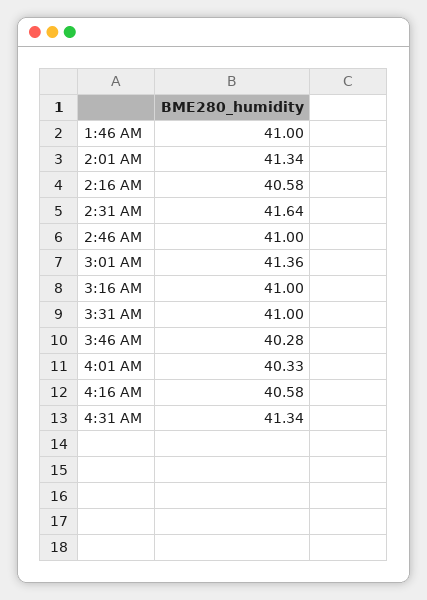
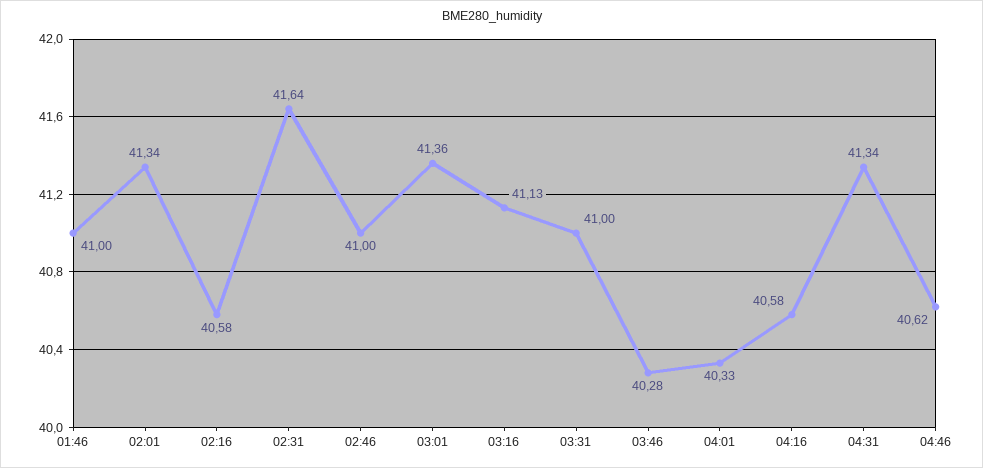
3:16 AM: 41 -> 41.13
04:46: none -> 40.62

